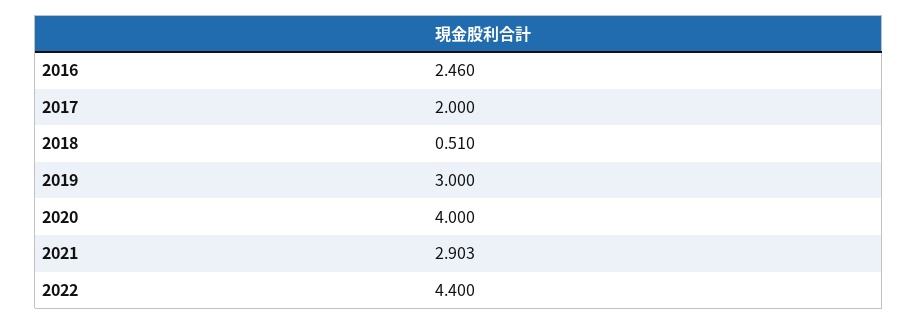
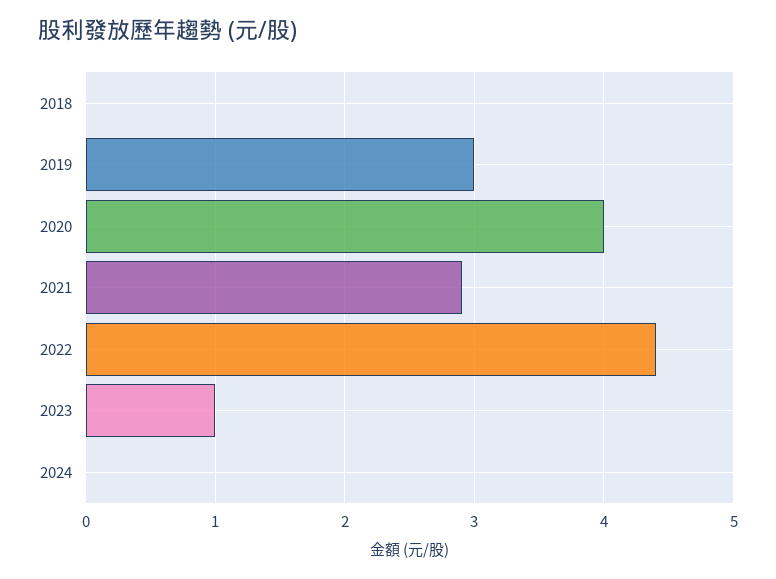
2016: 2.46 -> none
2017: 2 -> none
2018: 0.51 -> 0
2023: none -> 1
2024: none -> 0

